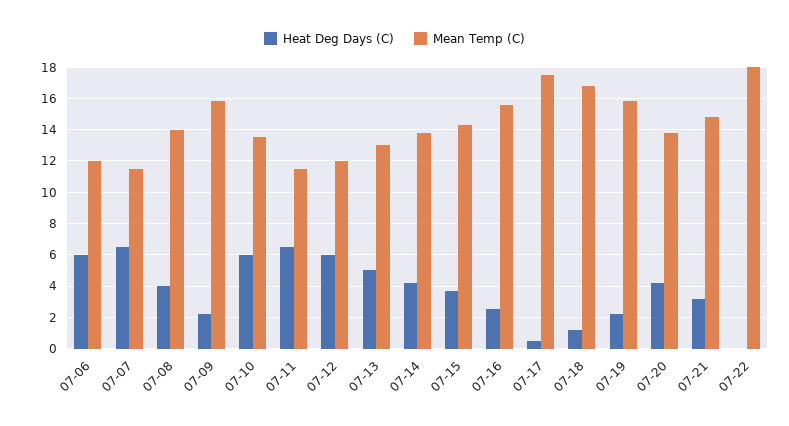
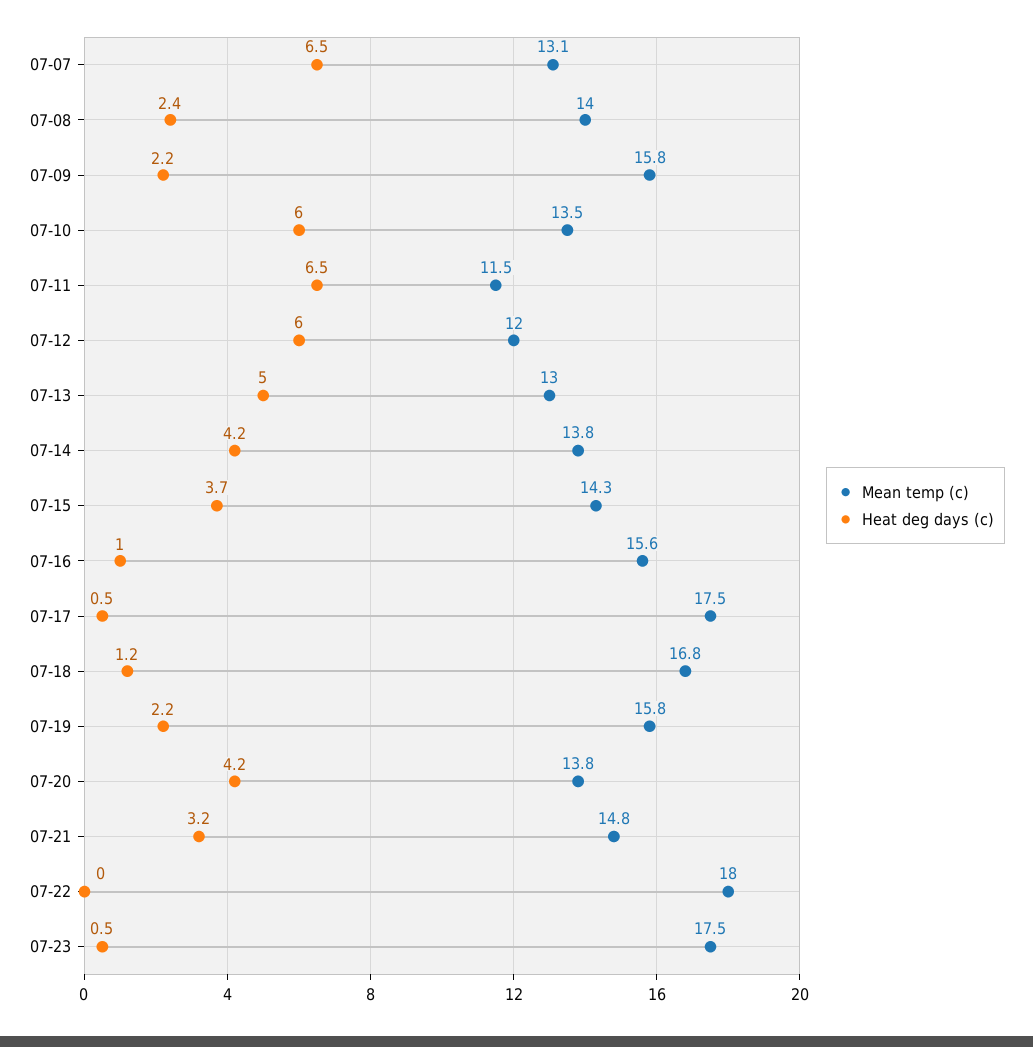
Heat Deg Days (C), 07-06: 6 -> none
Mean Temp (C), 07-06: 12 -> none
Mean Temp (C), 07-07: 11.5 -> 13.1
Heat Deg Days (C), 07-08: 4 -> 2.4
Heat Deg Days (C), 07-16: 2.5 -> 1
Mean Temp (C), 07-23: none -> 17.5
Heat Deg Days (C), 07-23: none -> 0.5

